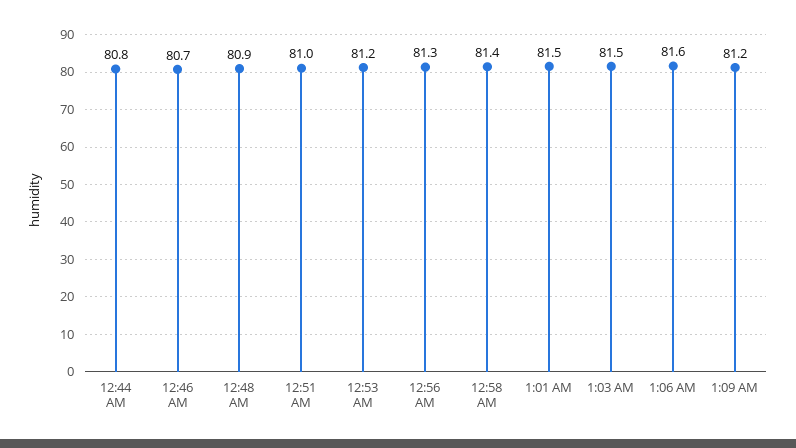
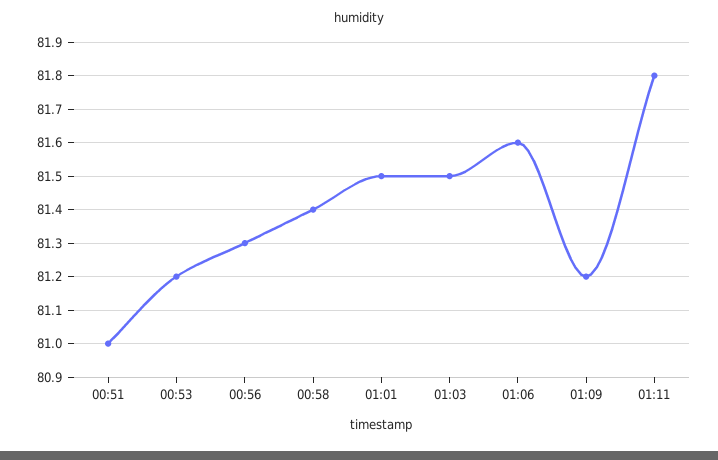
12:44 AM: 80.8 -> none
12:46 AM: 80.7 -> none
12:48 AM: 80.9 -> none
01:11: none -> 81.8

